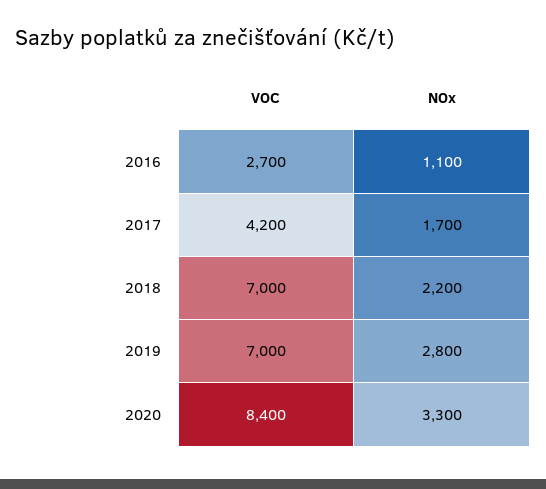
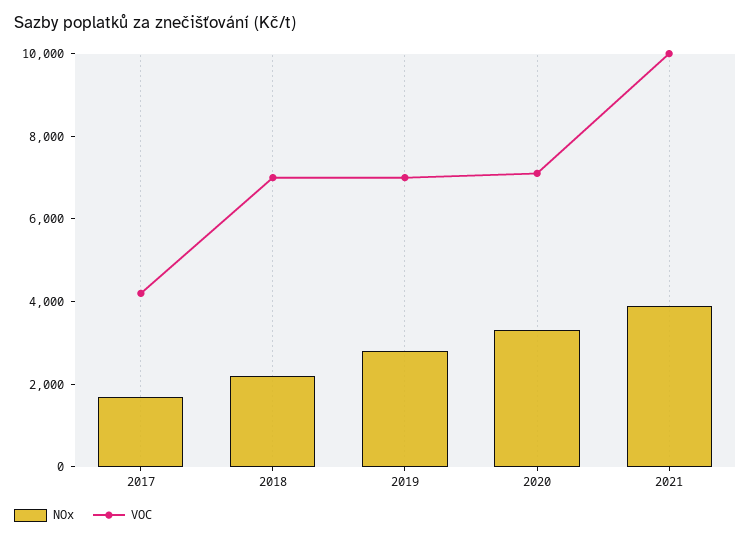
VOC, 2016: 2700 -> none
NOx, 2016: 1100 -> none
VOC, 2020: 8400 -> 7000
NOx, 2021: none -> 4000
VOC, 2021: none -> 10000

